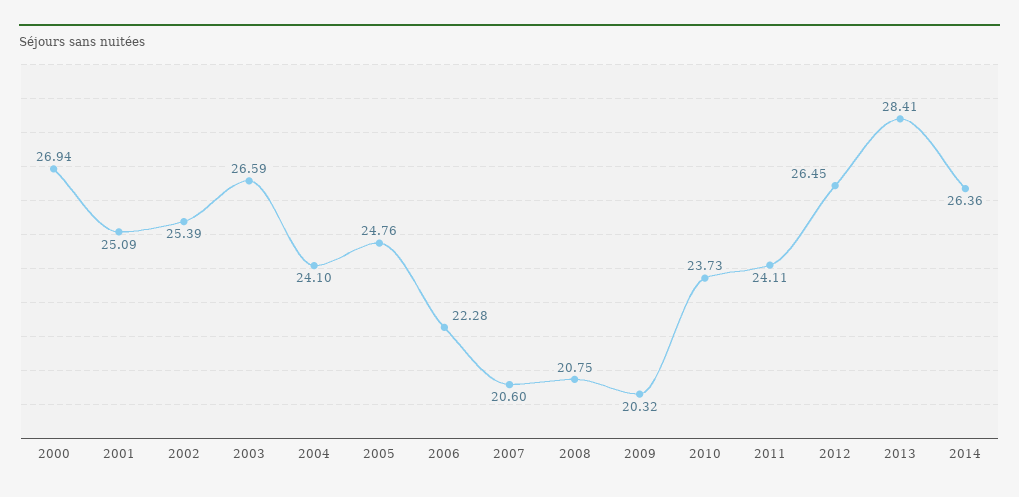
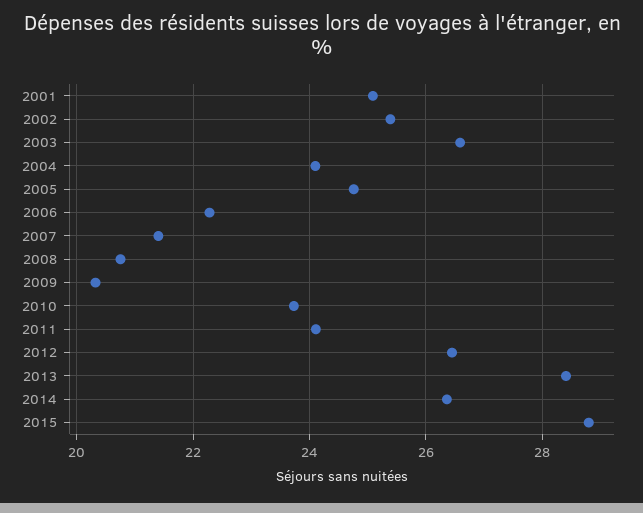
2000: 26.94 -> none
2007: 20.6 -> 21.4
2015: none -> 28.8

